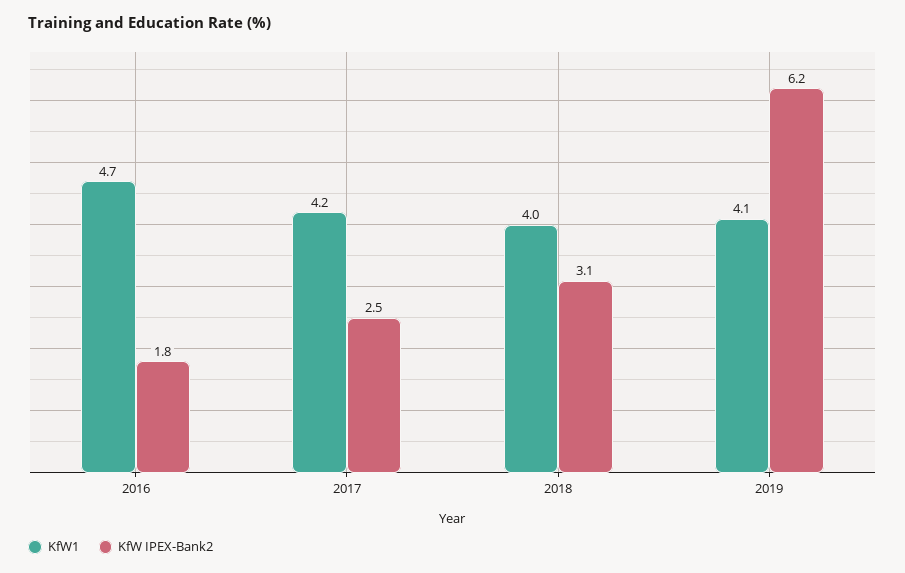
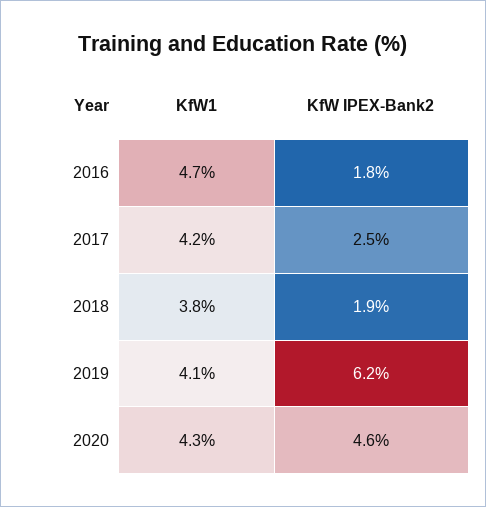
KfW1, 2018: 4 -> 3.8
KfW IPEX-Bank2, 2018: 3.1 -> 1.9
KfW1, 2020: none -> 4.3
KfW IPEX-Bank2, 2020: none -> 4.6

